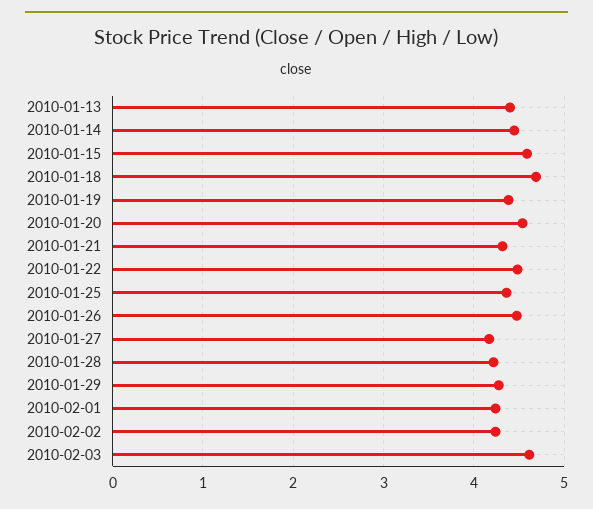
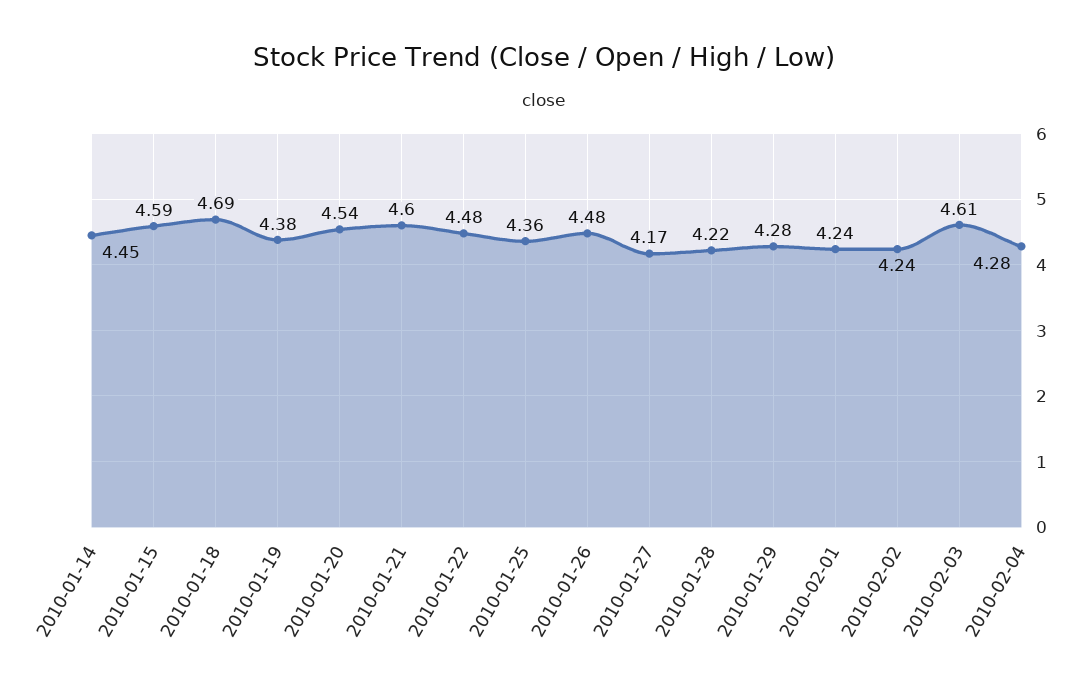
2010-01-13: 4.4 -> none
2010-01-21: 4.3 -> 4.6
2010-02-04: none -> 4.28

